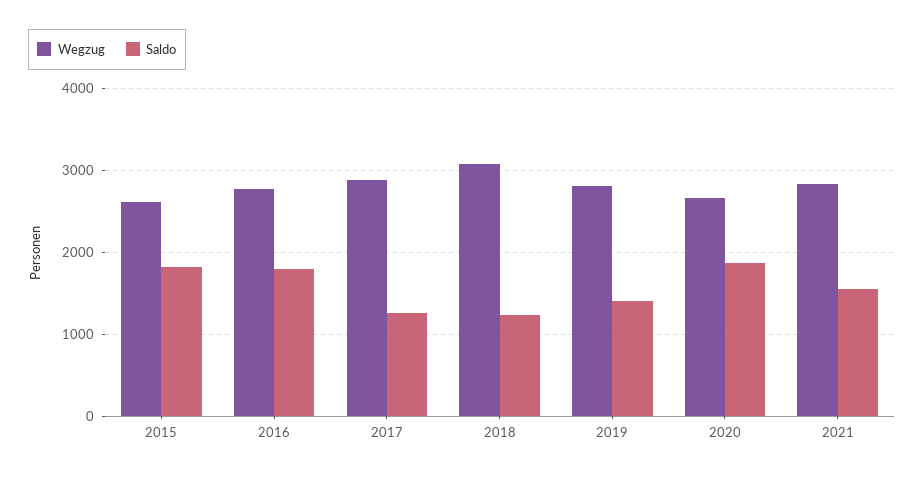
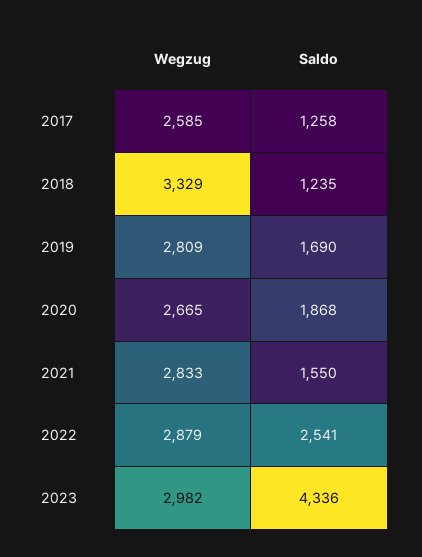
Wegzug, 2015: 2600 -> none
Saldo, 2015: 1800 -> none
Wegzug, 2016: 2800 -> none
Saldo, 2016: 1800 -> none
Wegzug, 2017: 2900 -> 2585
Wegzug, 2018: 3100 -> 3329
Saldo, 2019: 1400 -> 1690
Wegzug, 2022: none -> 2879
Saldo, 2022: none -> 2541
Wegzug, 2023: none -> 2982
Saldo, 2023: none -> 4336

